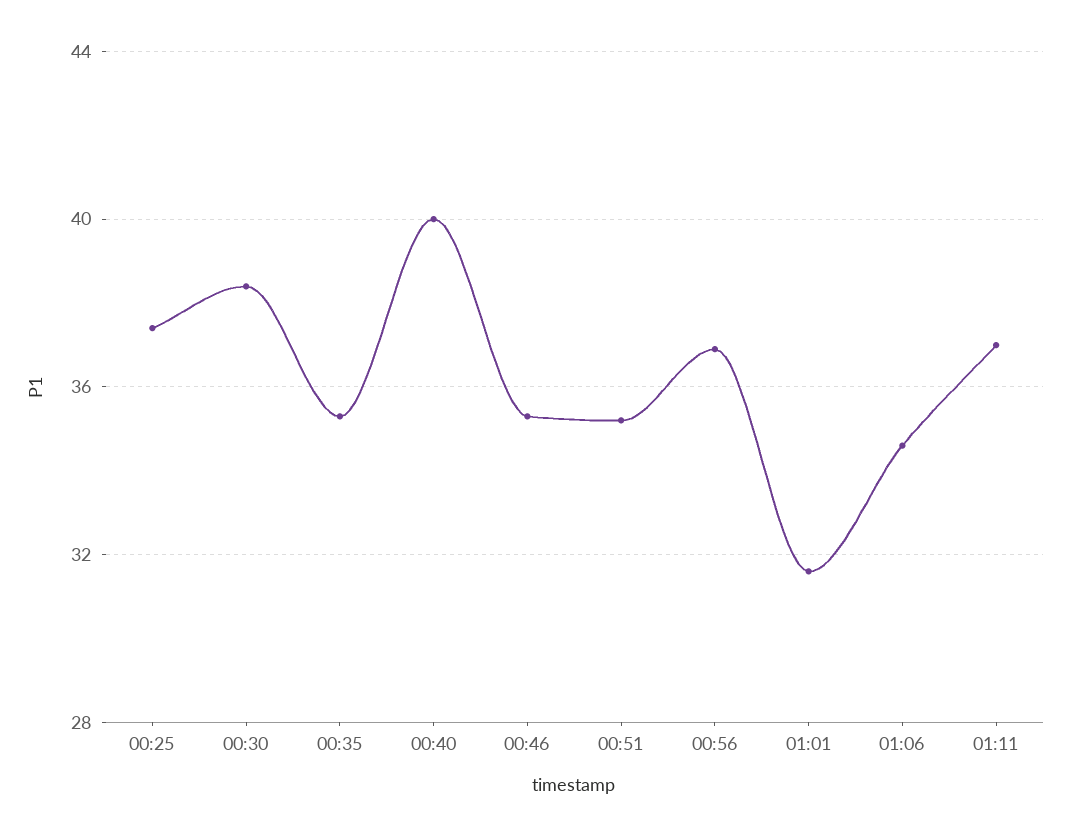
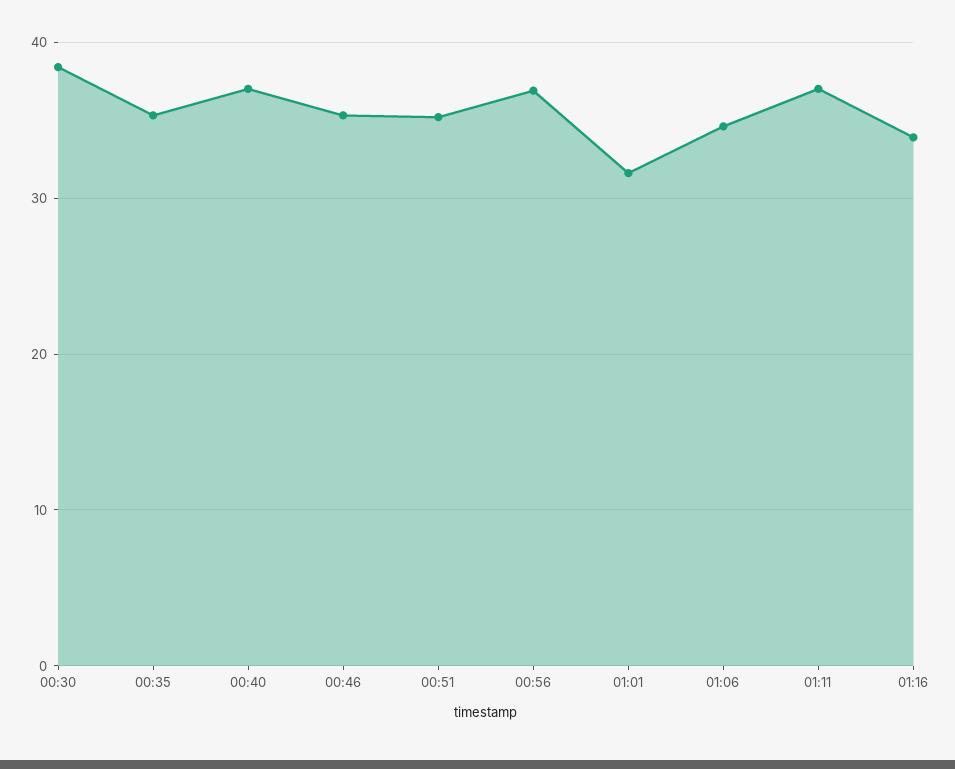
00:25: 37.5 -> none
00:40: 40 -> 37
01:16: none -> 34

